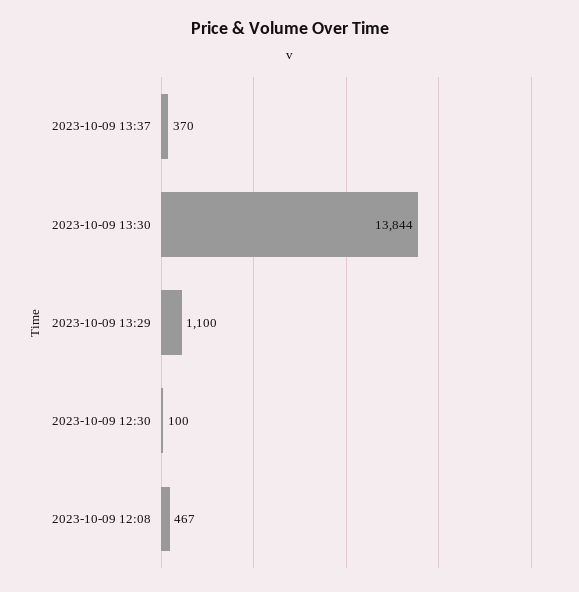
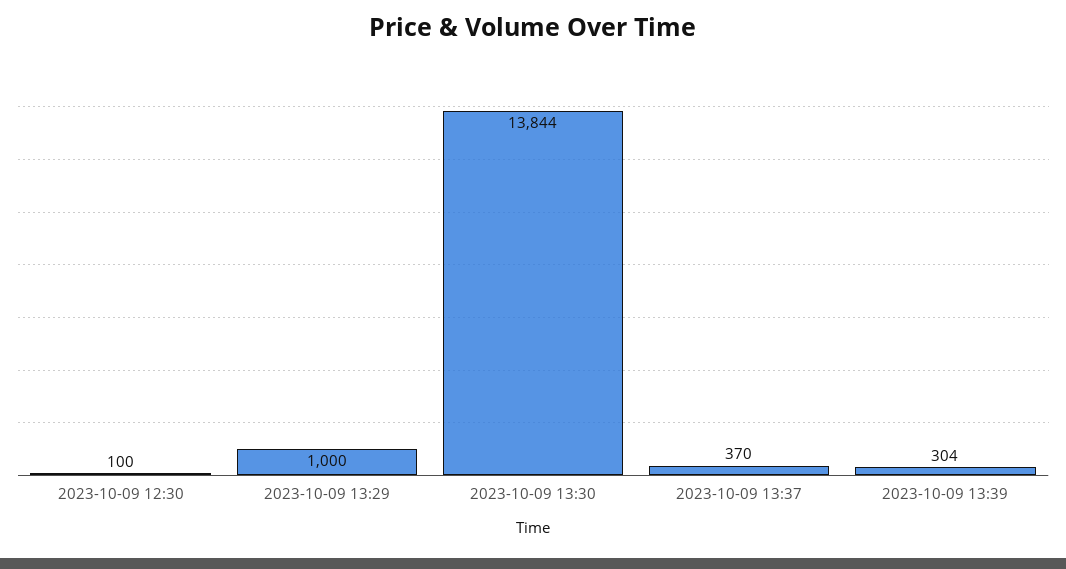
2023-10-09 13:29: 1100 -> 1000
2023-10-09 12:08: 467 -> none
2023-10-09 13:39: none -> 304

